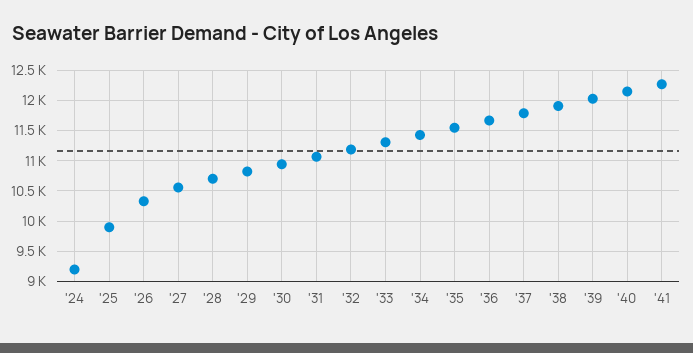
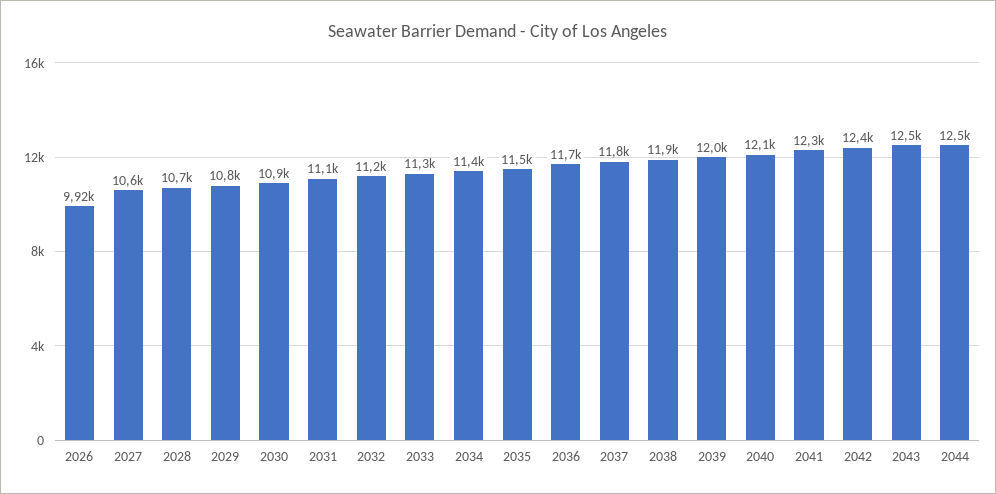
'24: 9200 -> none
'25: 9900 -> none
'26: 10300 -> 9920
2042: none -> 12400
2043: none -> 12500
2044: none -> 12500

